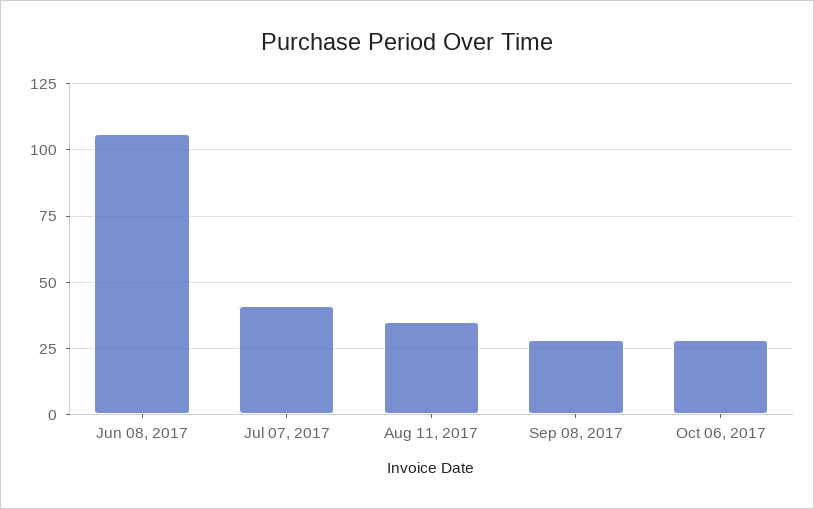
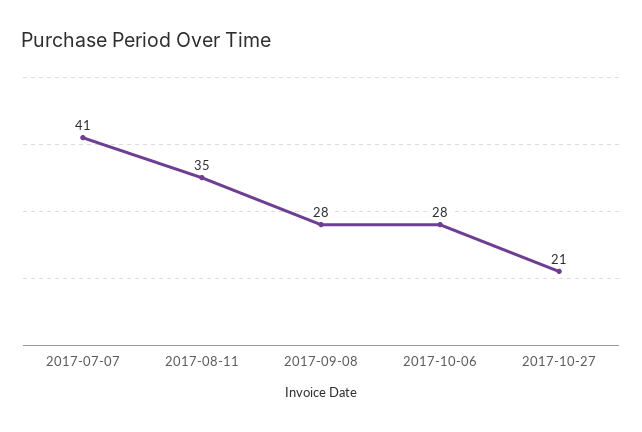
Jun 08, 2017: 105 -> none
2017-10-27: none -> 21

